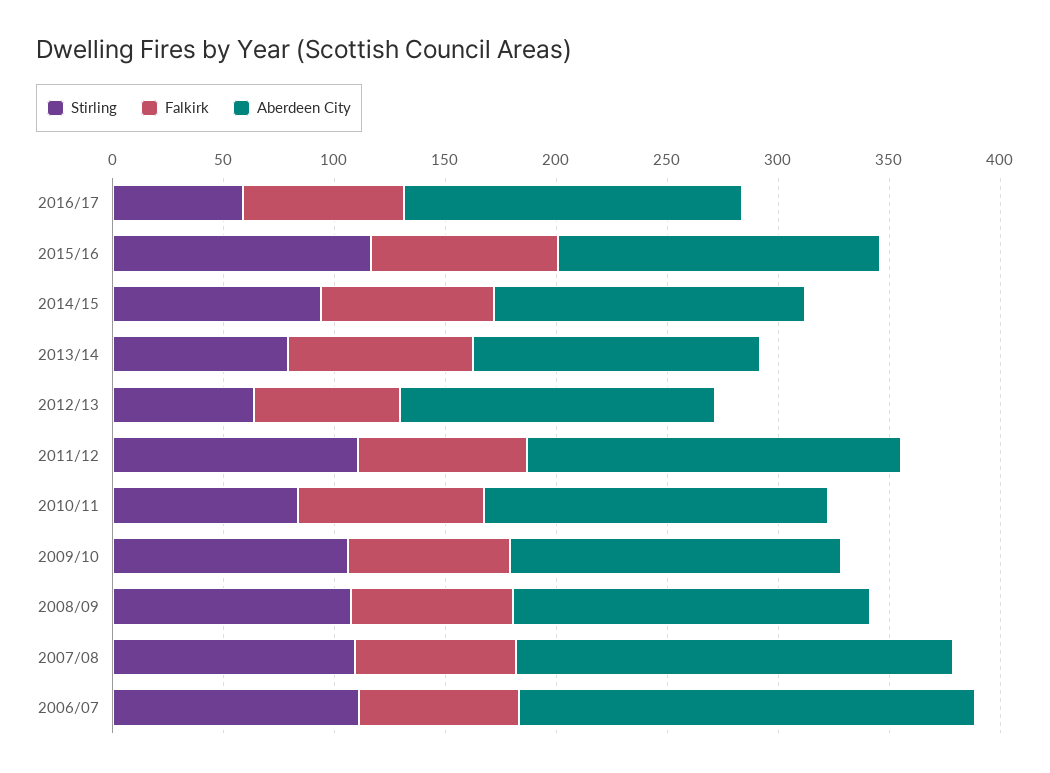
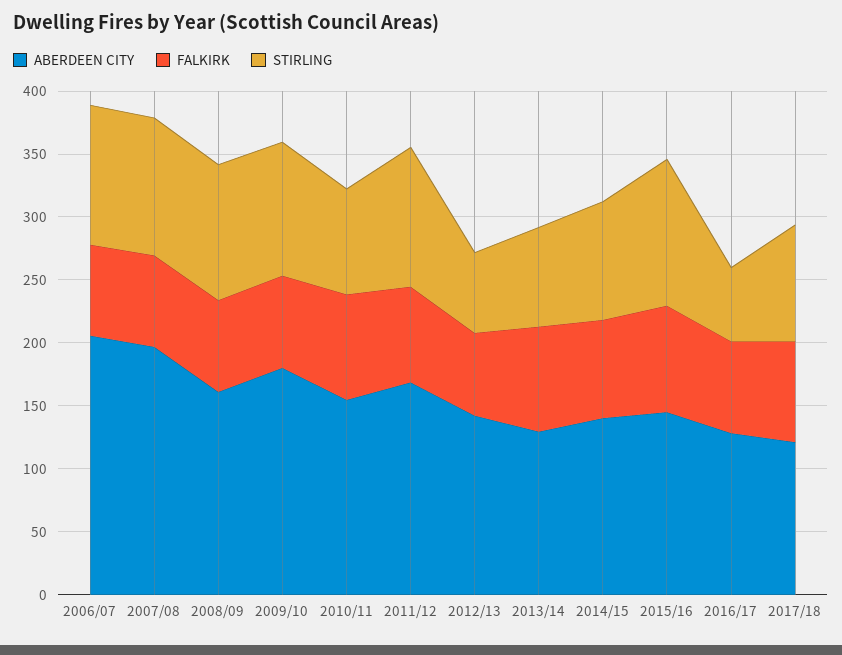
Aberdeen City, 2016/17: 150 -> 130
Aberdeen City, 2009/10: 150 -> 180
Aberdeen City, 2017/18: none -> 120
Falkirk, 2017/18: none -> 80
Stirling, 2017/18: none -> 90

